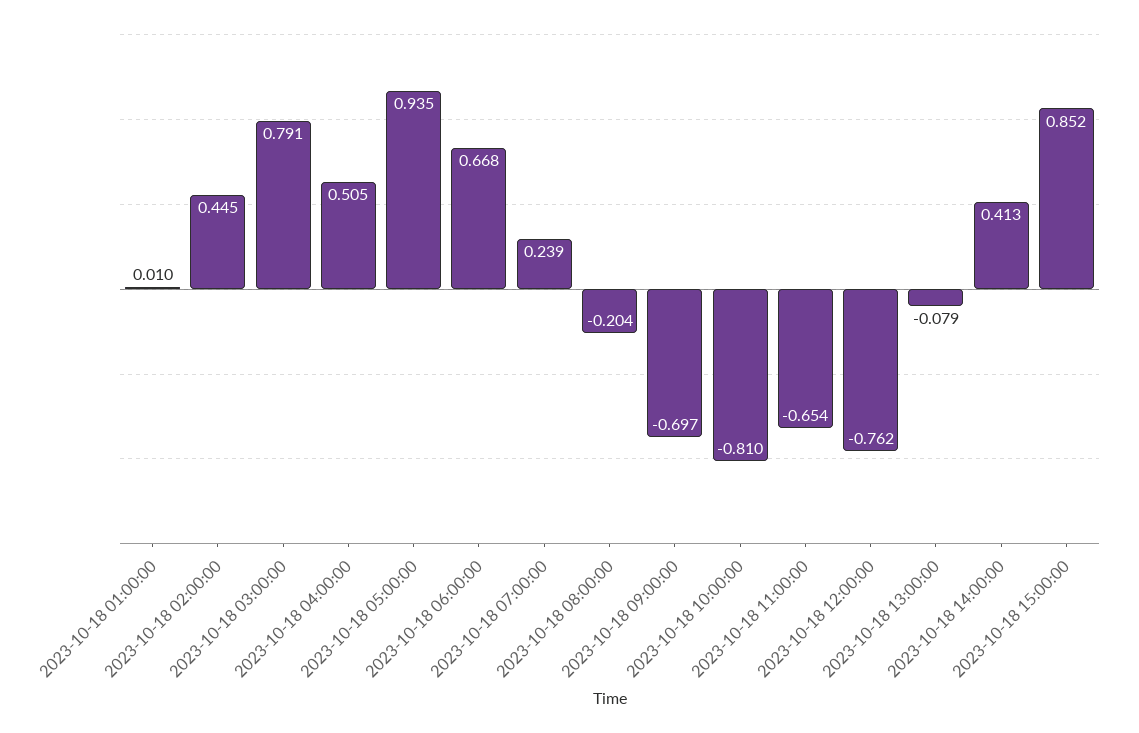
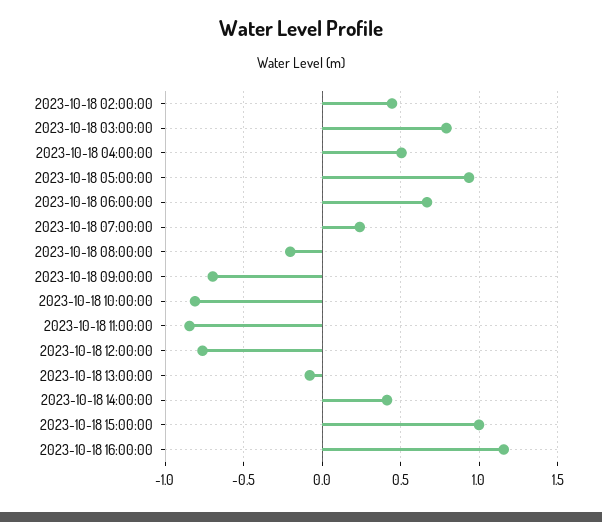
2023-10-18 01:00:00: 0.01 -> none
2023-10-18 11:00:00: -0.654 -> -0.85
2023-10-18 15:00:00: 0.852 -> 1
2023-10-18 16:00:00: none -> 1.15

